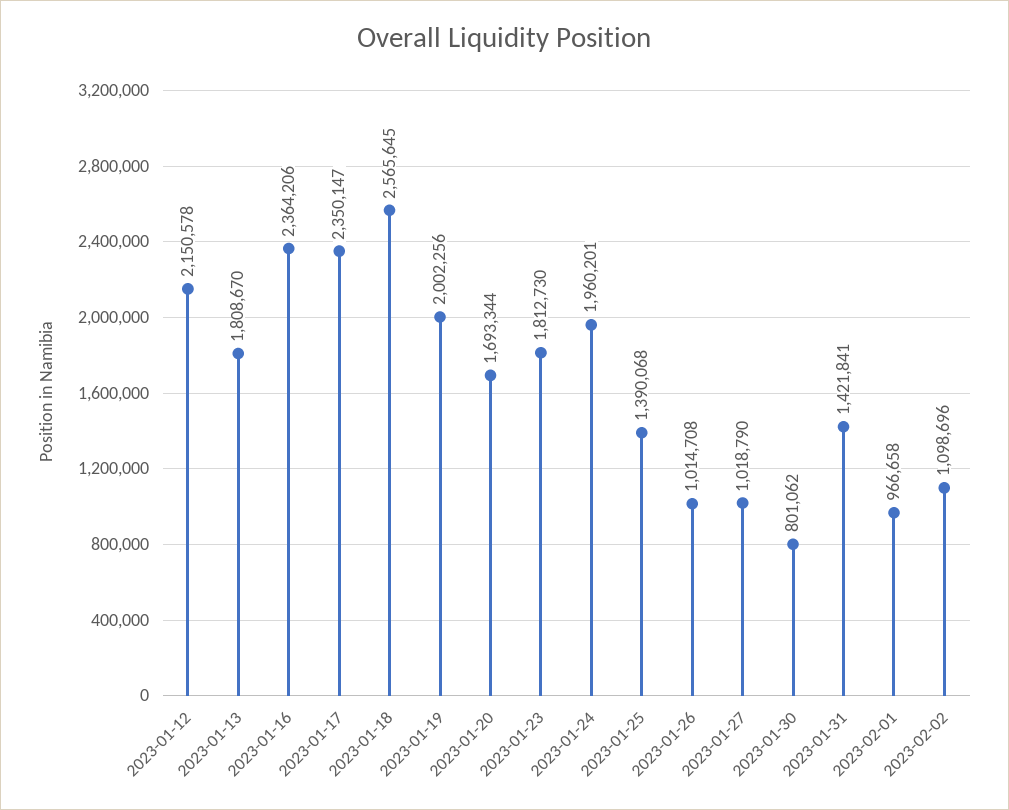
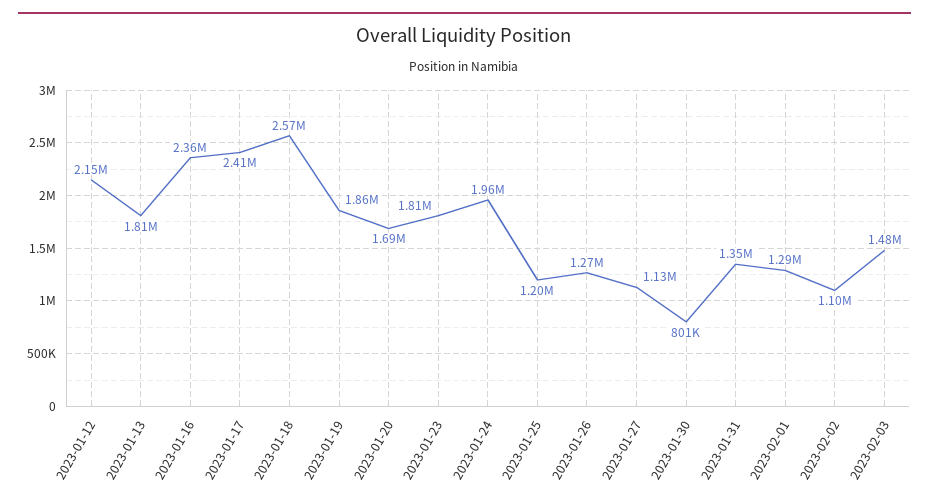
2023-01-17: 2350147 -> 2410000
2023-01-19: 2002256 -> 1860000
2023-01-25: 1390068 -> 1200000
2023-01-26: 1014708 -> 1270000
2023-01-27: 1018790 -> 1130000
2023-01-31: 1421841 -> 1350000
2023-02-01: 966658 -> 1290000
2023-02-03: none -> 1480000

